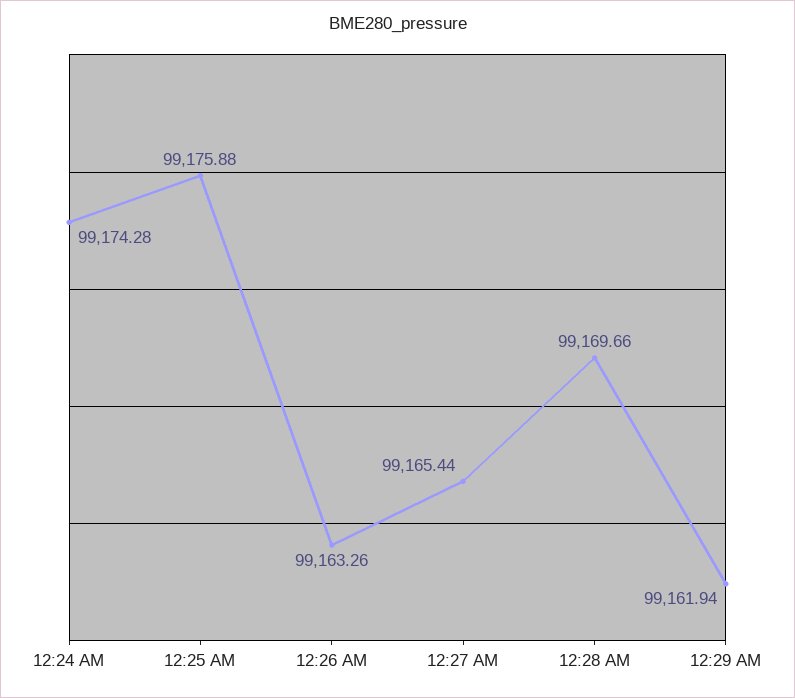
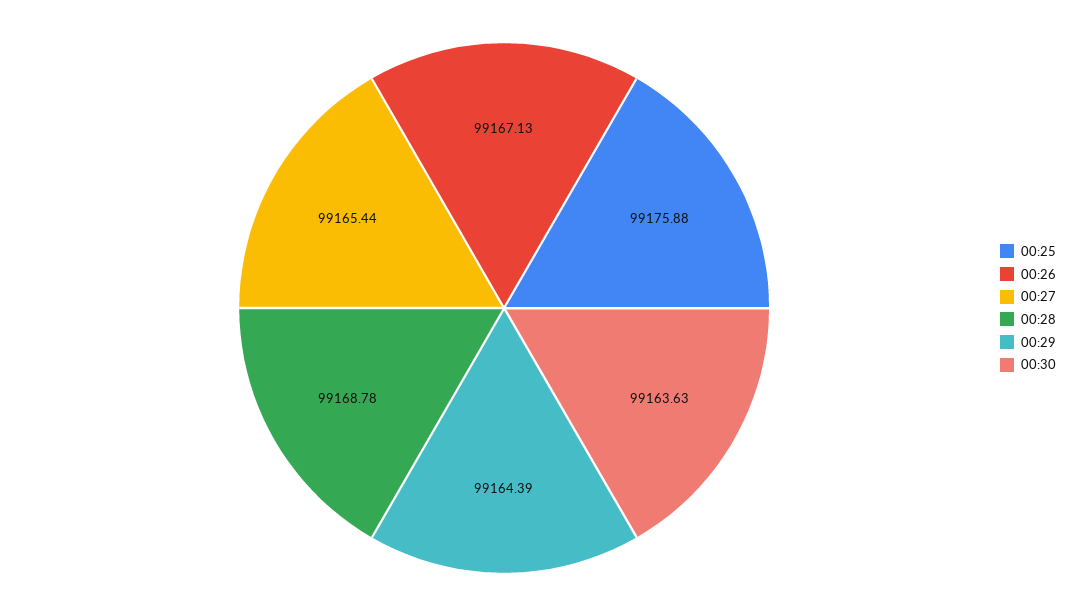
12:24 AM: 99174.28 -> none
12:26 AM: 99163.26 -> 99167.13
12:28 AM: 99169.66 -> 99168.78
12:29 AM: 99161.94 -> 99164.39
00:30: none -> 99163.63

